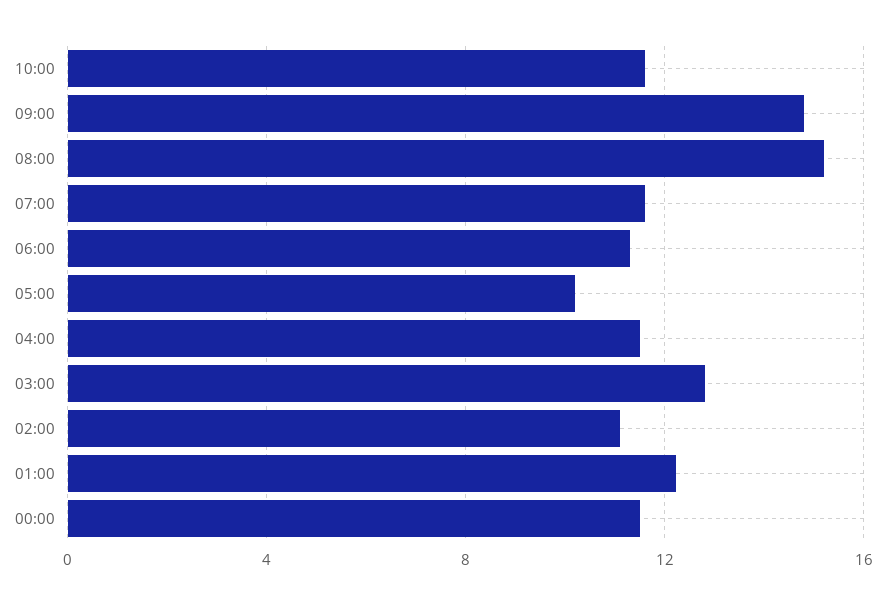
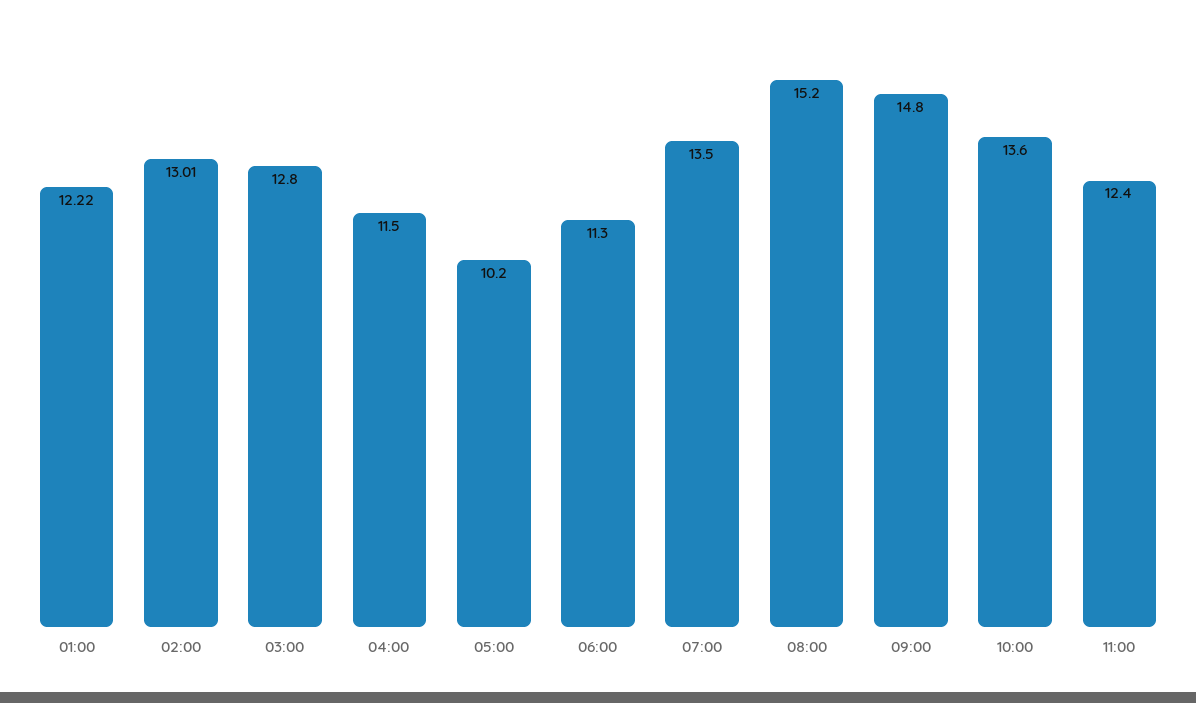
10:00: 11.5 -> 13.6
07:00: 11.5 -> 13.5
02:00: 11 -> 13.01
00:00: 11.5 -> none
11:00: none -> 12.4

